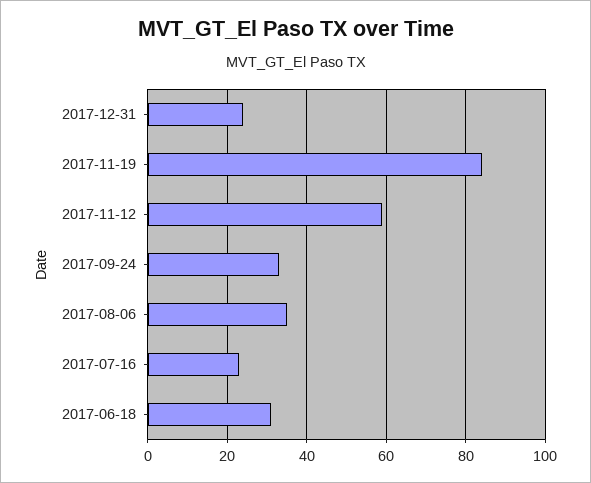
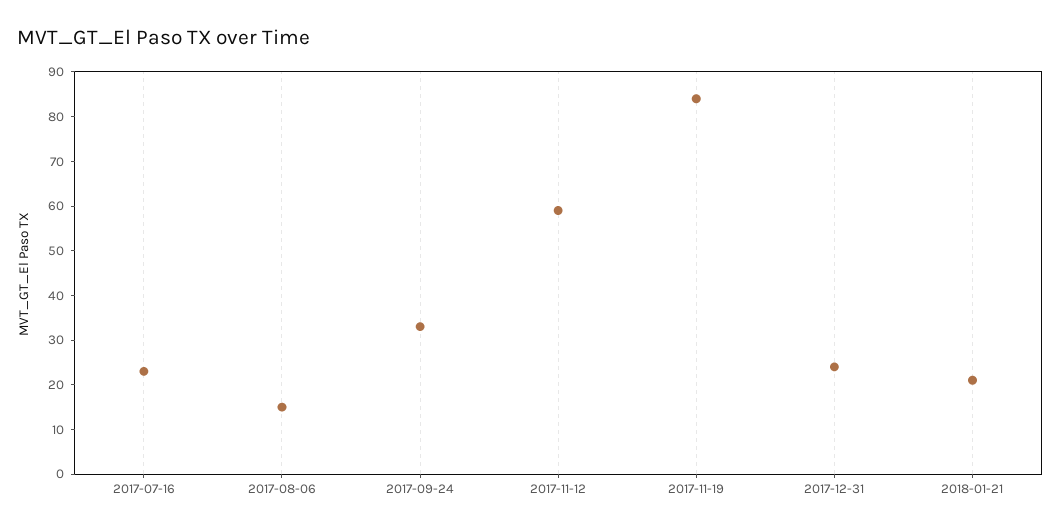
2017-08-06: 35 -> 15
2017-06-18: 30 -> none
2018-01-21: none -> 20

